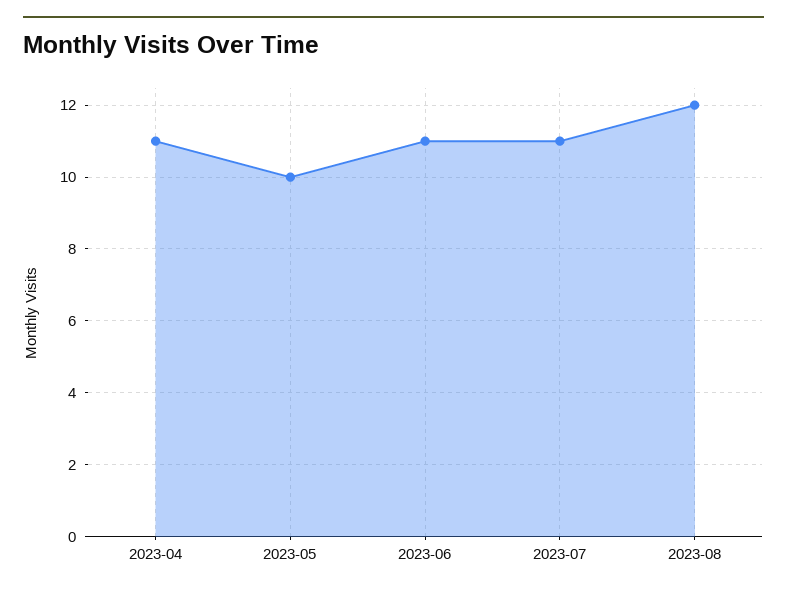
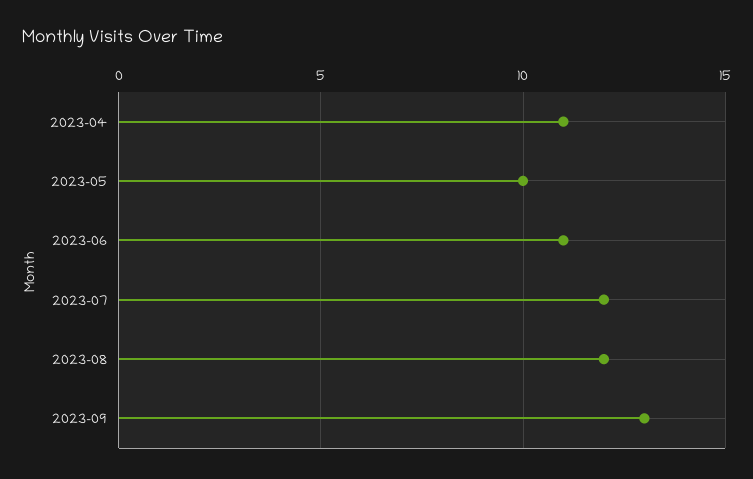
2023-07: 11 -> 12
2023-09: none -> 13

